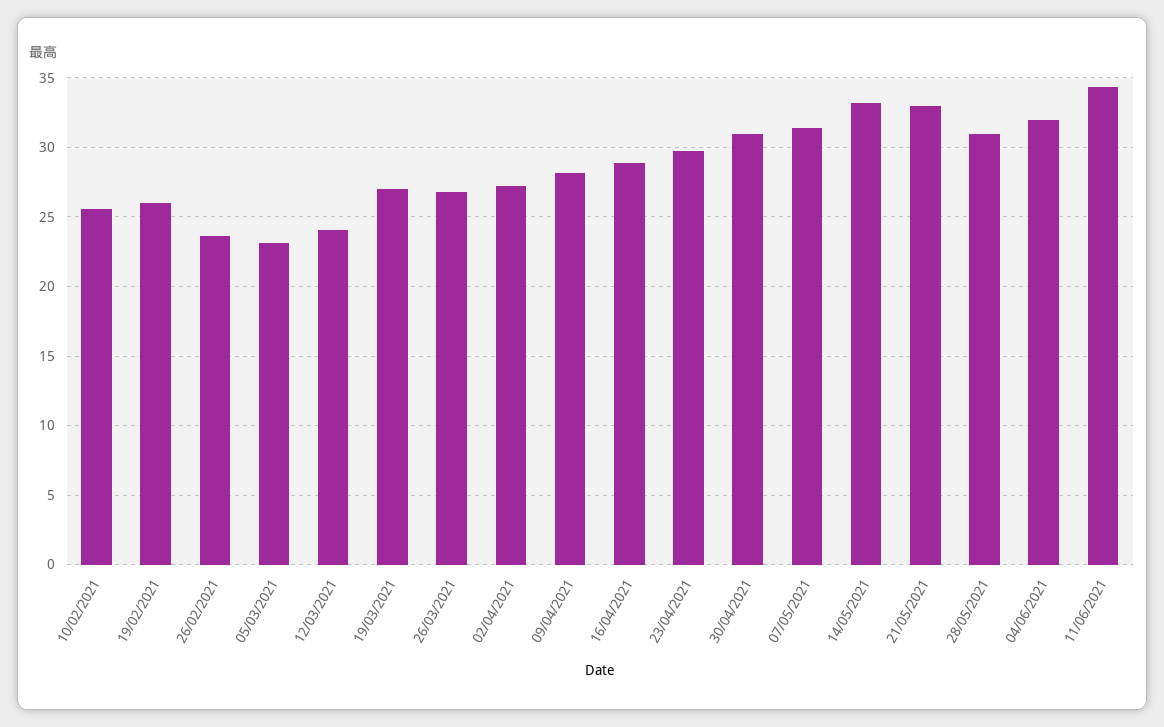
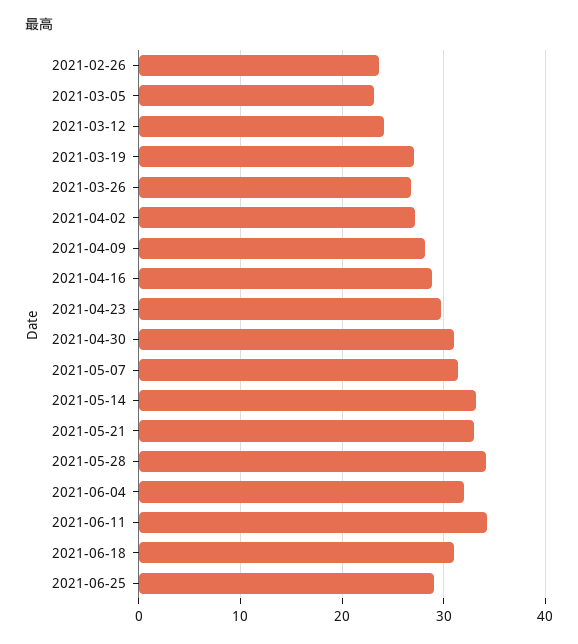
10/02/2021: 25.5 -> none
19/02/2021: 26 -> none
28/05/2021: 31 -> 34
2021-06-18: none -> 31
2021-06-25: none -> 29

